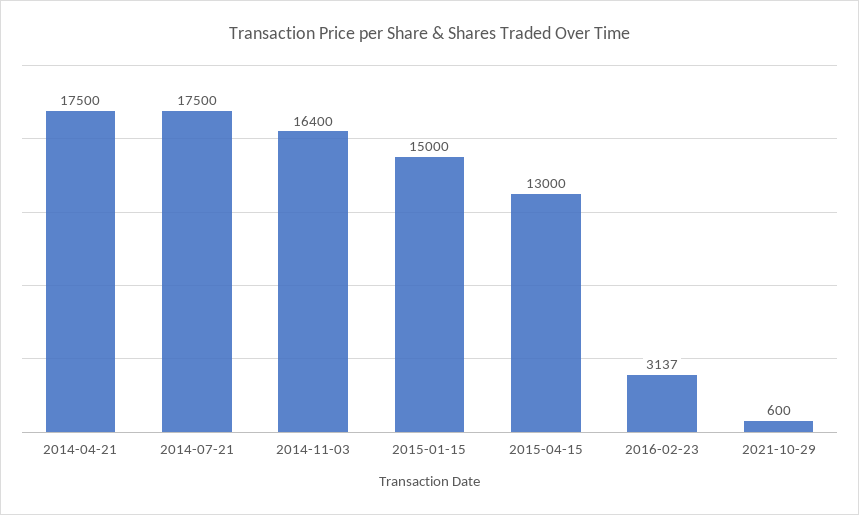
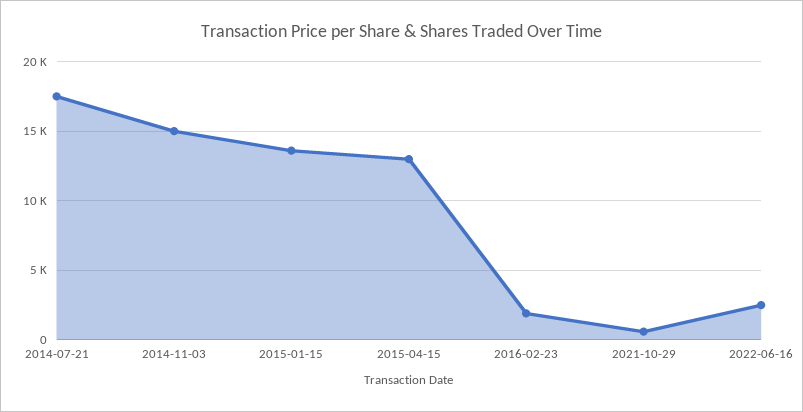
2014-04-21: 17500 -> none
2014-11-03: 16400 -> 15000
2015-01-15: 15000 -> 13500
2016-02-23: 3137 -> 2000
2022-06-16: none -> 2500

